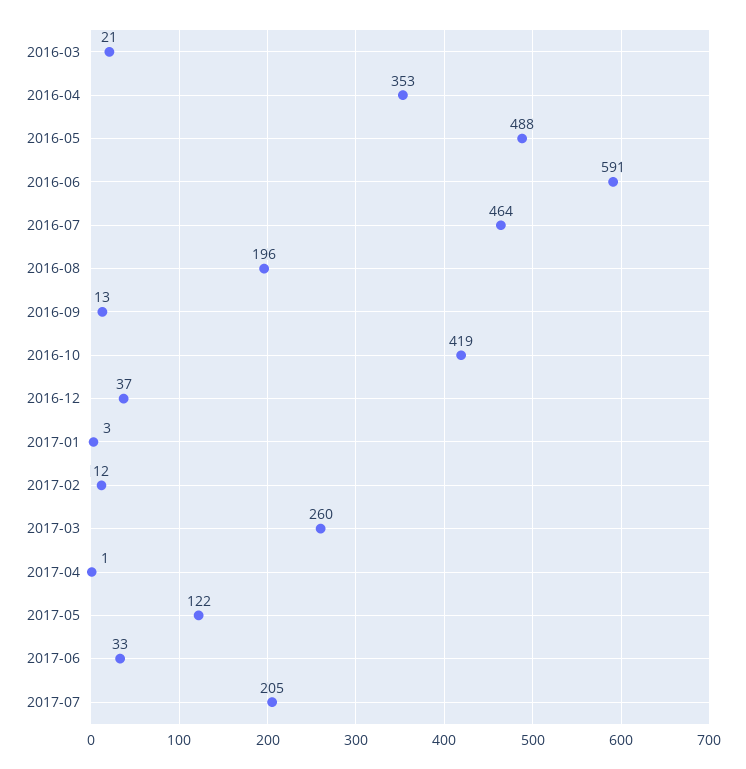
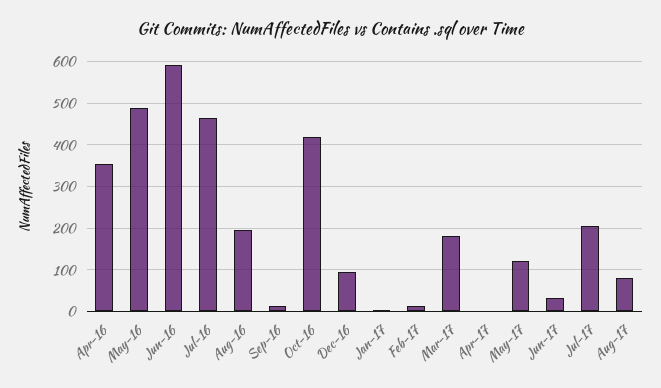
2016-03: 21 -> none
2016-12: 37 -> 100
2017-03: 260 -> 180
Aug-17: none -> 80

